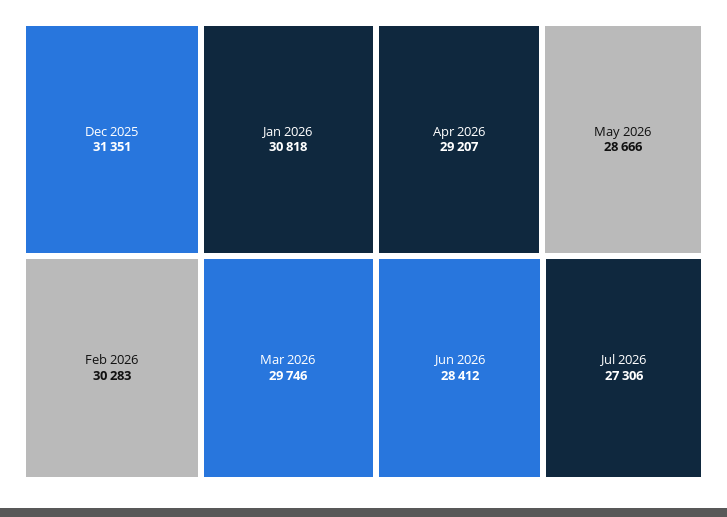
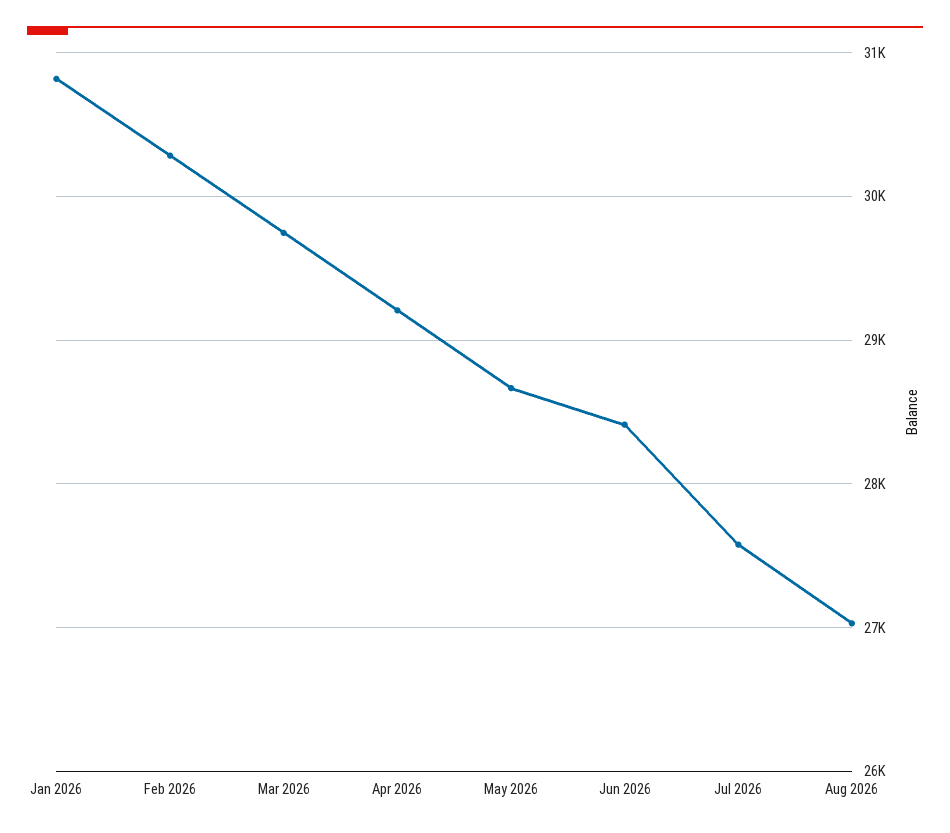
Dec 2025: 31351 -> none
Jul 2026: 27306 -> 27600
Aug 2026: none -> 27000

